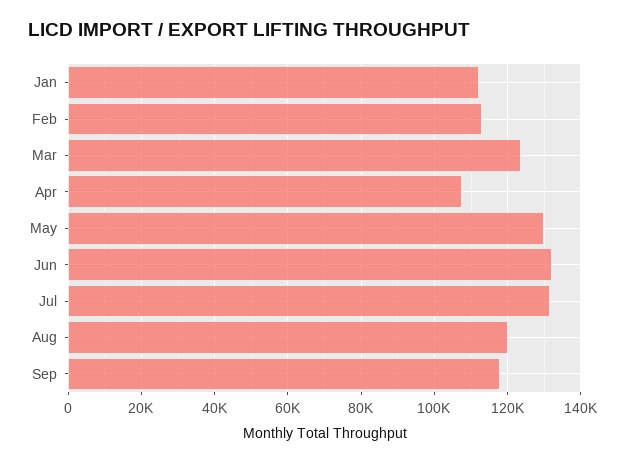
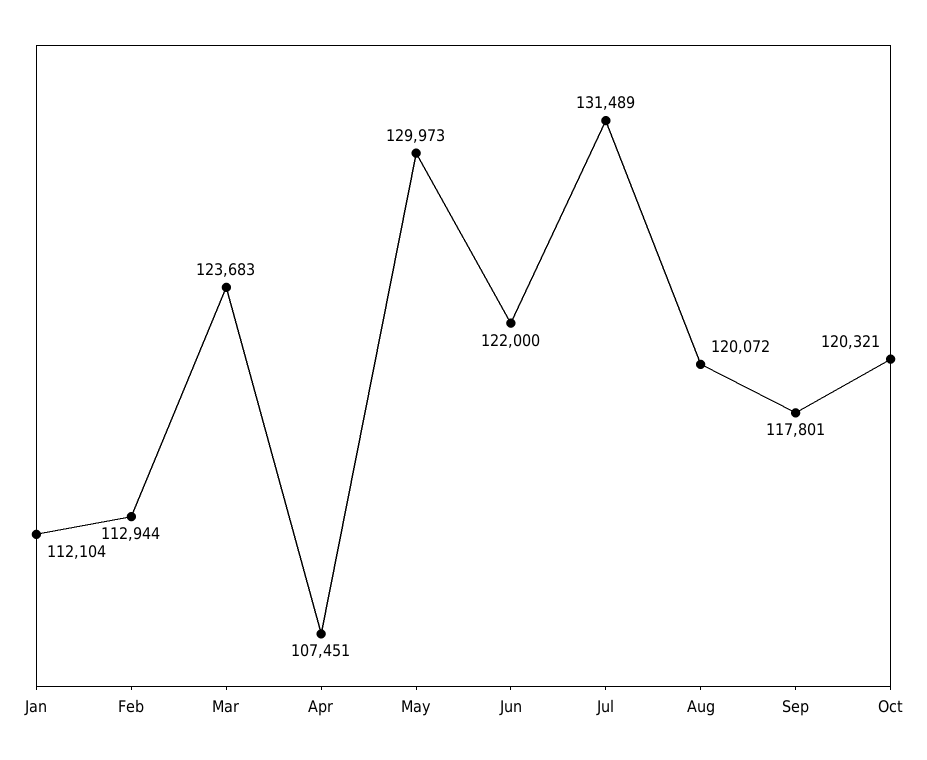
Jun: 132000 -> 122000
Oct: none -> 120321

